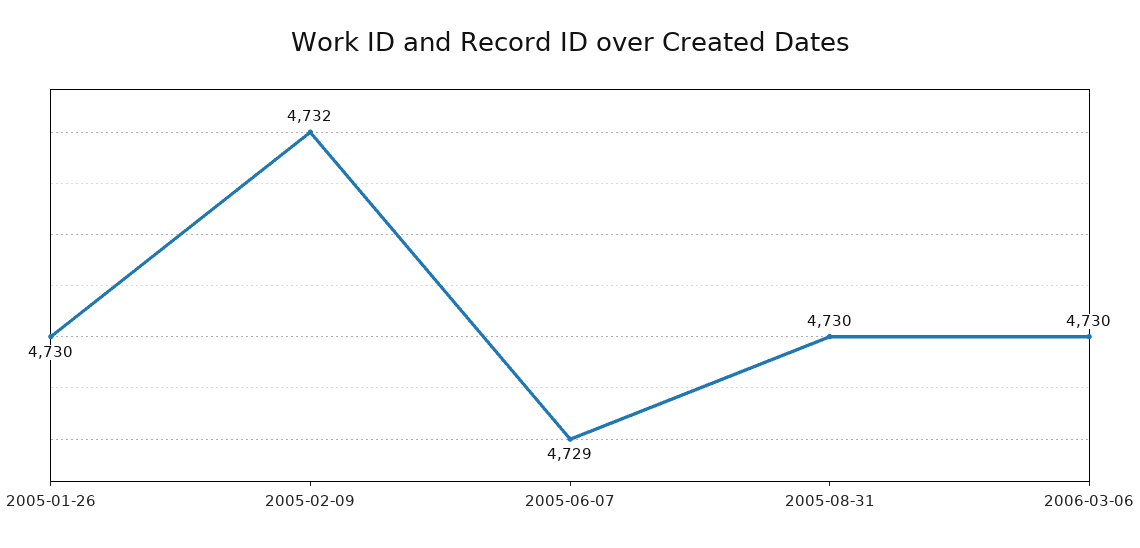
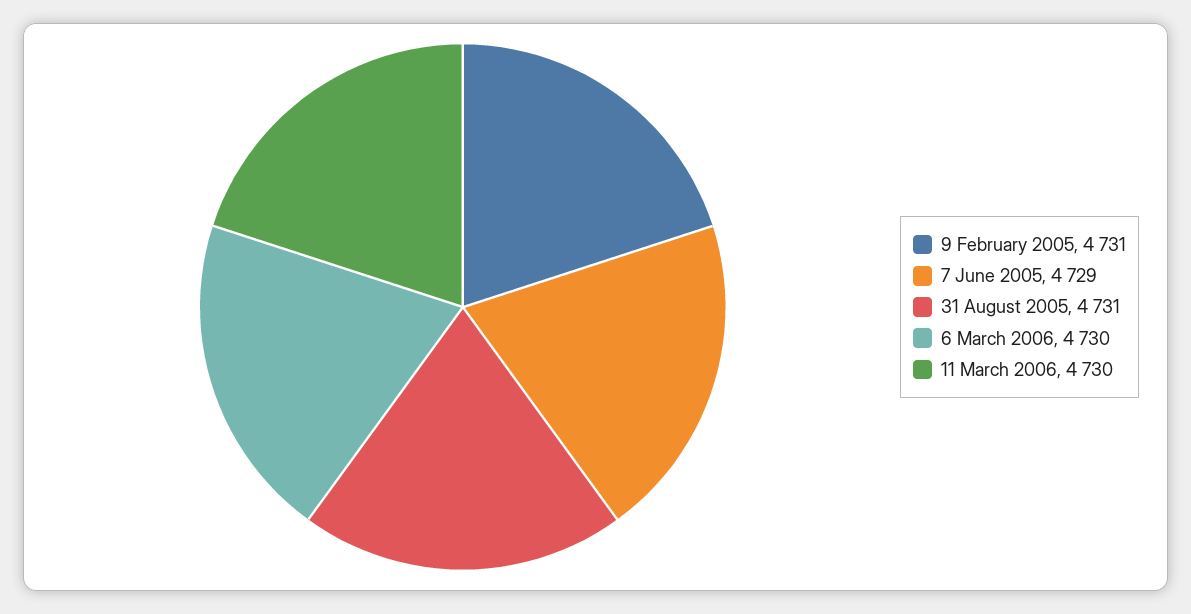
2005-01-26: 4730 -> none
2005-02-09: 4732 -> 4731
2005-08-31: 4730 -> 4731
11 March 2006: none -> 4730

